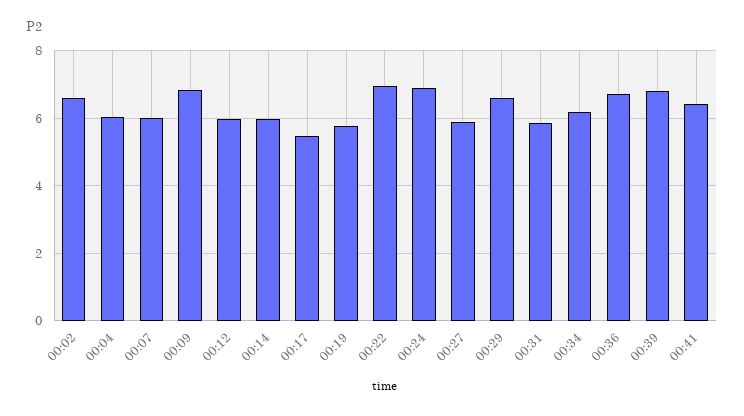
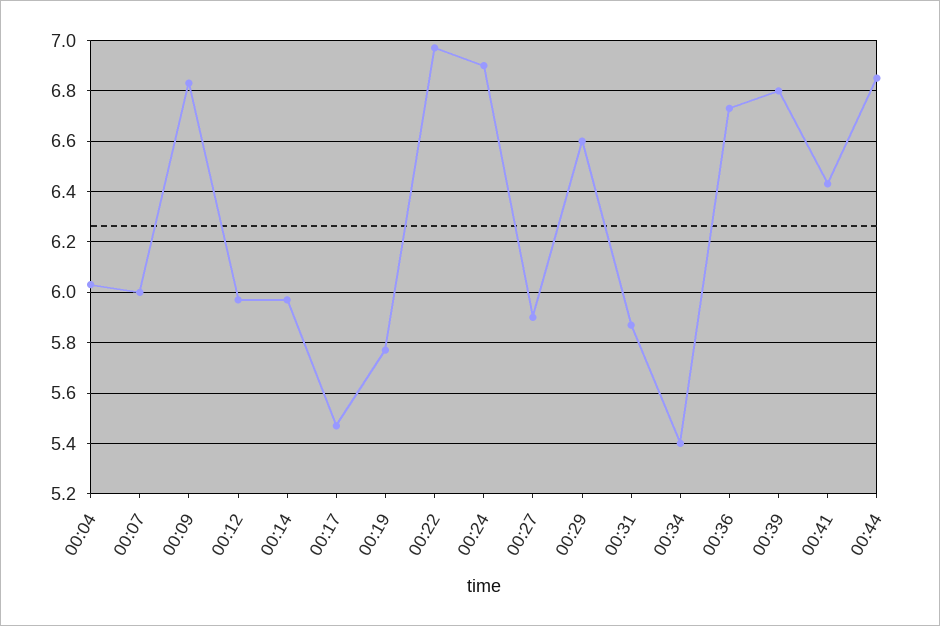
00:02: 6.6 -> none
00:34: 6.2 -> 5.4
00:44: none -> 6.85

